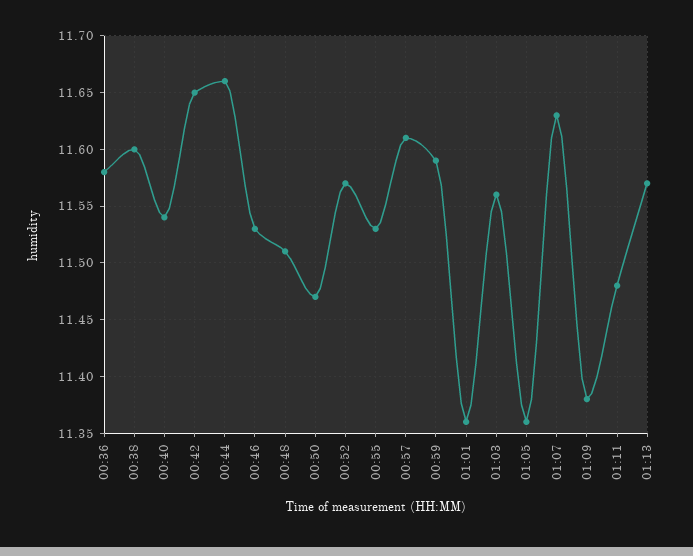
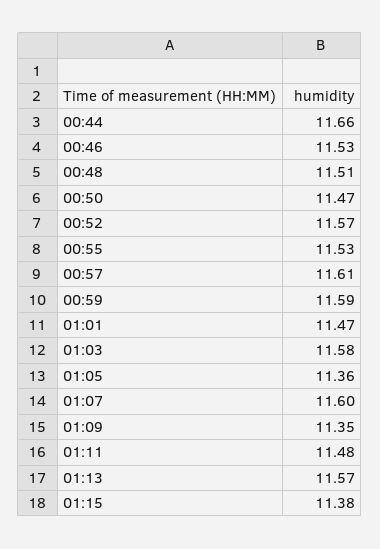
00:36: 11.58 -> none
00:38: 11.6 -> none
00:40: 11.54 -> none
00:42: 11.65 -> none
01:01: 11.36 -> 11.47
01:03: 11.56 -> 11.58
01:07: 11.63 -> 11.6
01:09: 11.38 -> 11.35
01:15: none -> 11.38

